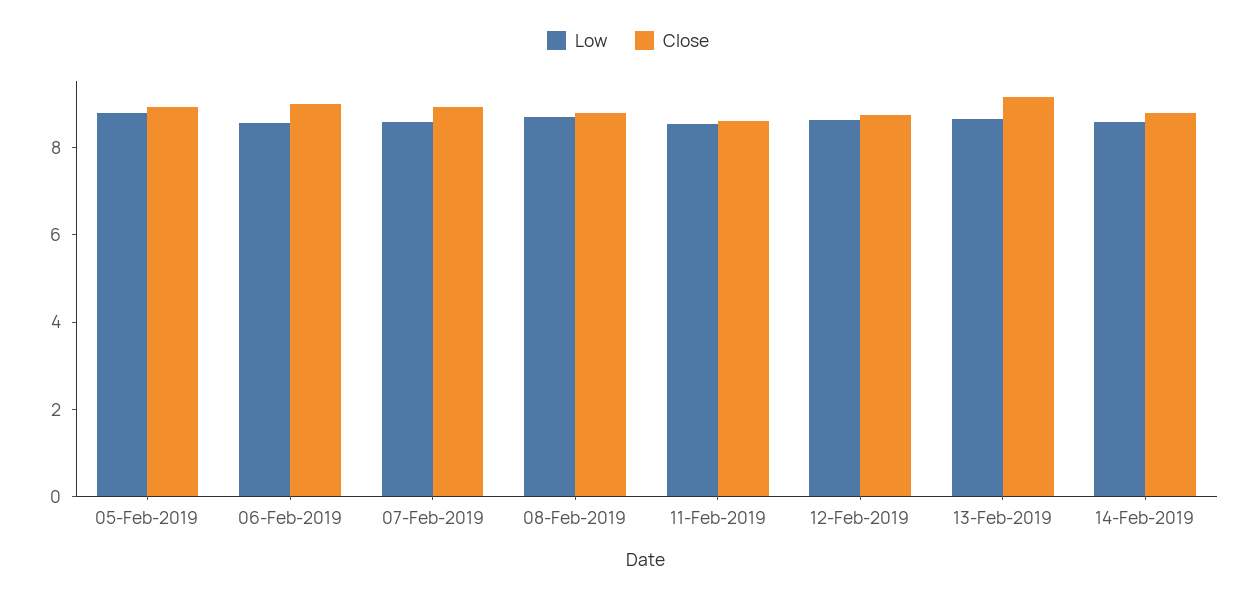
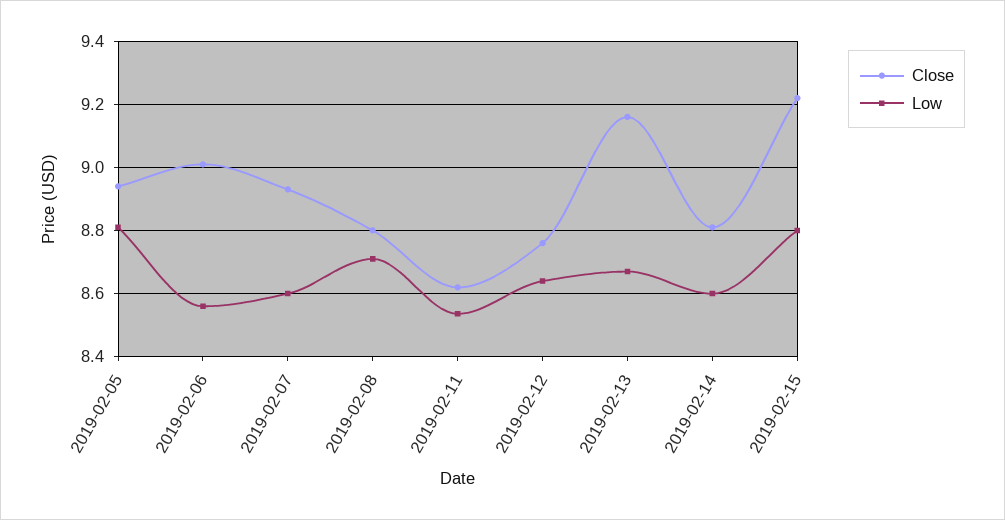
Close, 2019-02-15: none -> 9.22
Low, 2019-02-15: none -> 8.8

